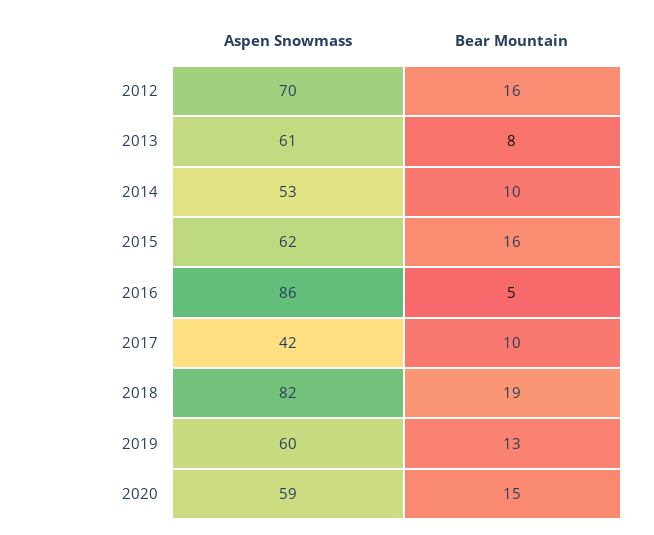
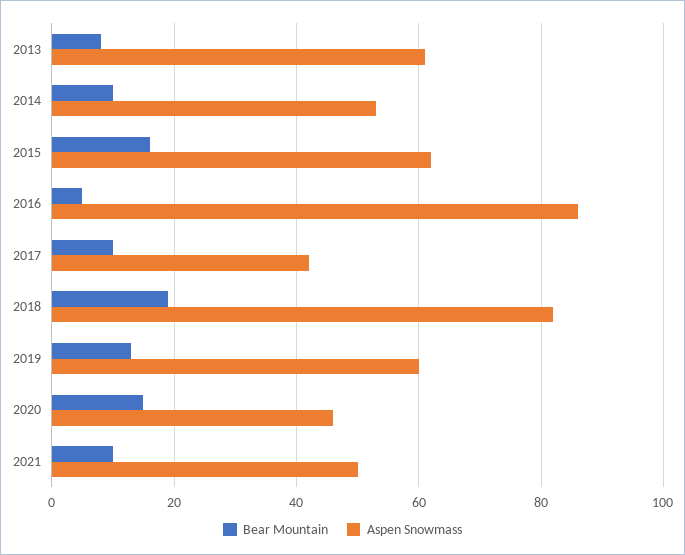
Aspen Snowmass, 2012: 70 -> none
Bear Mountain, 2012: 16 -> none
Aspen Snowmass, 2020: 59 -> 45
Bear Mountain, 2021: none -> 10
Aspen Snowmass, 2021: none -> 50

